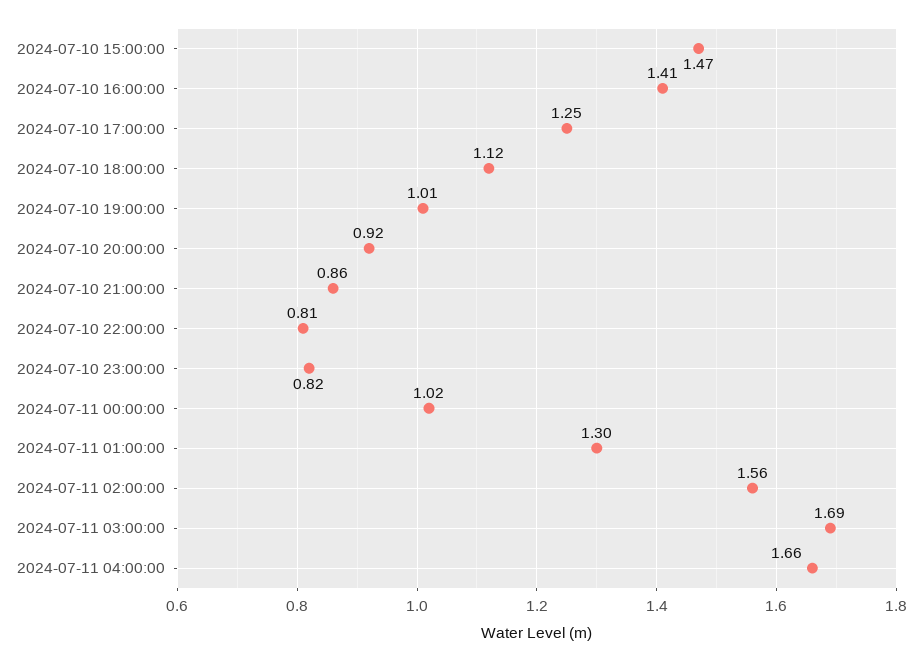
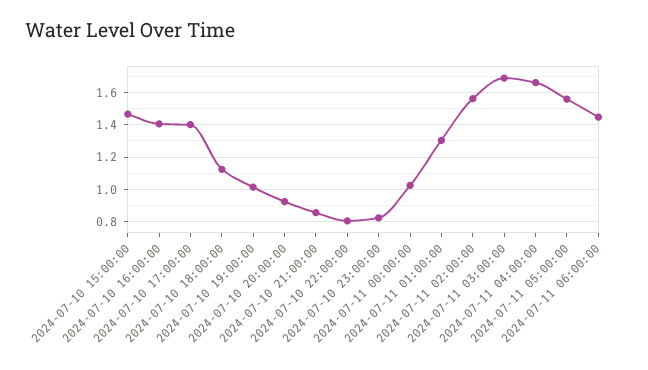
2024-07-10 17:00:00: 1.25 -> 1.4
2024-07-11 05:00:00: none -> 1.55
2024-07-11 06:00:00: none -> 1.45

